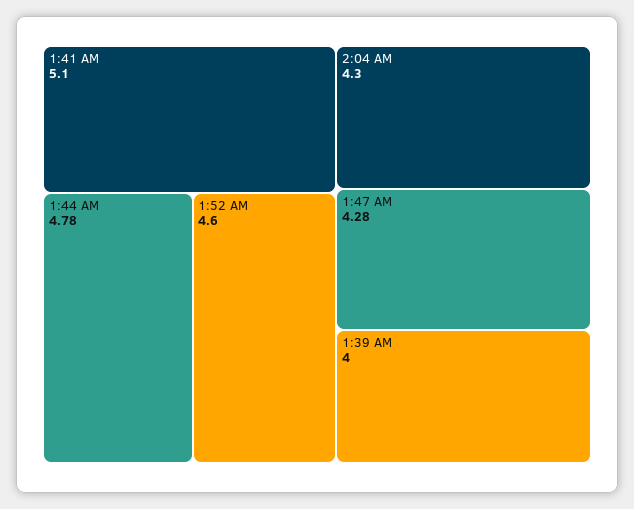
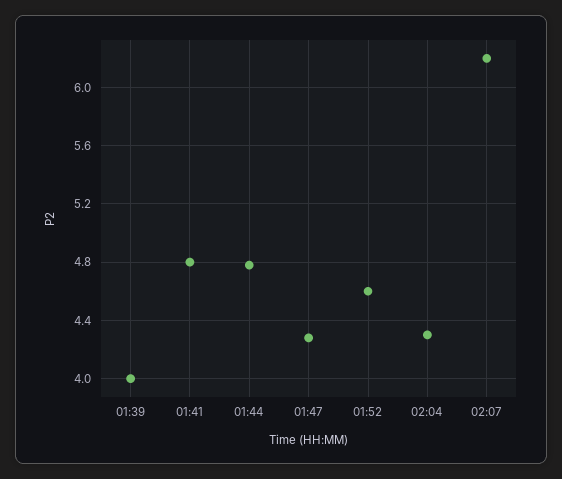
1:41 AM: 5.1 -> 4.8
02:07: none -> 6.2

